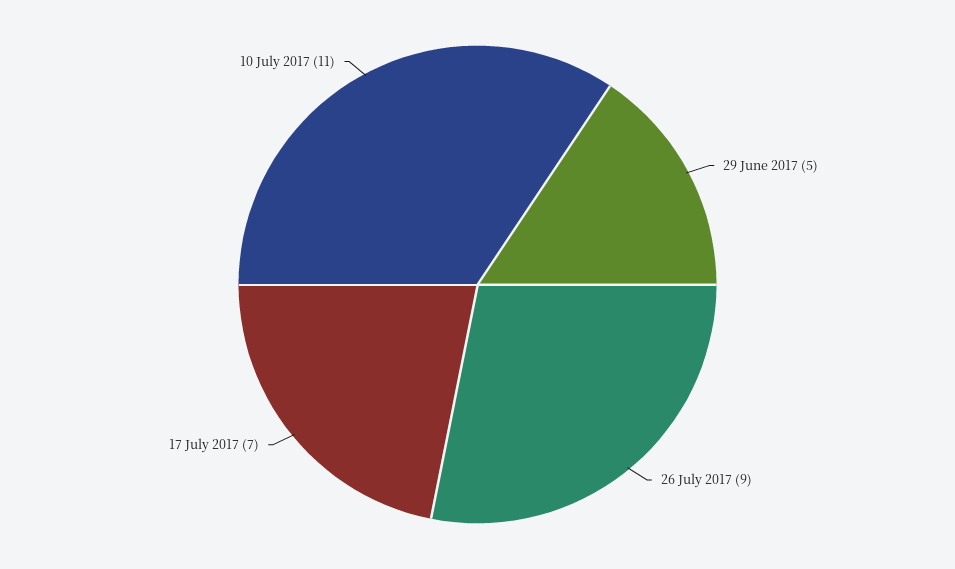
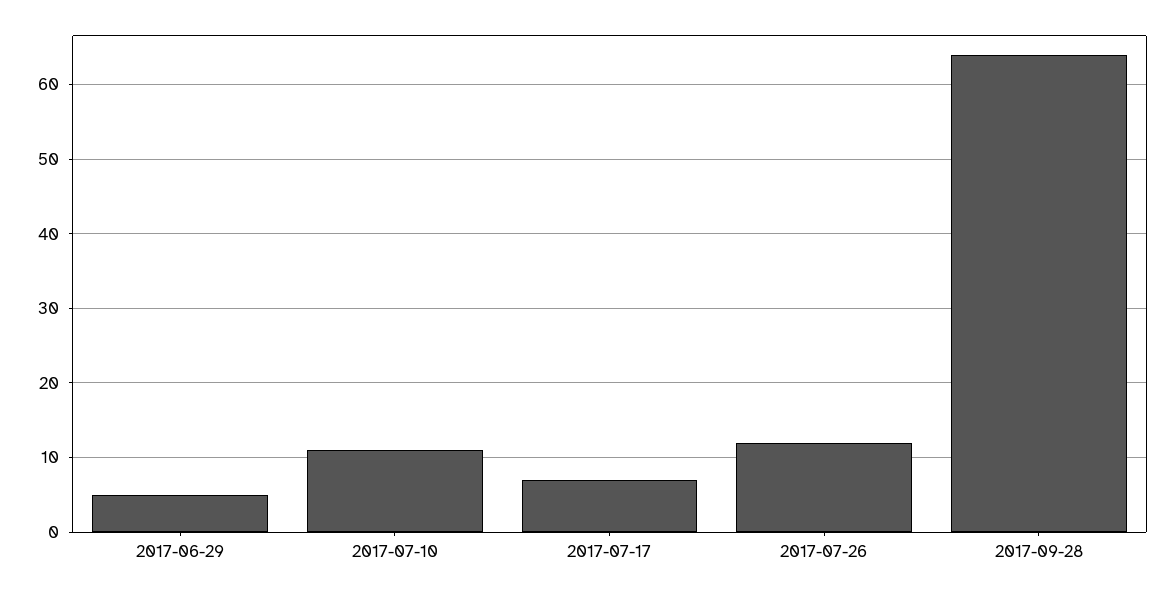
26 July 2017: 9 -> 12
2017-09-28: none -> 64

